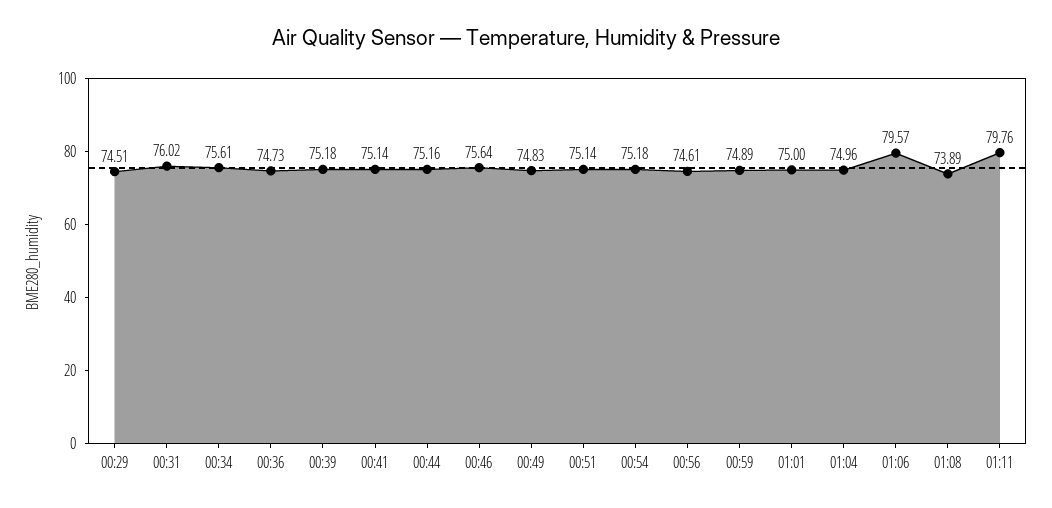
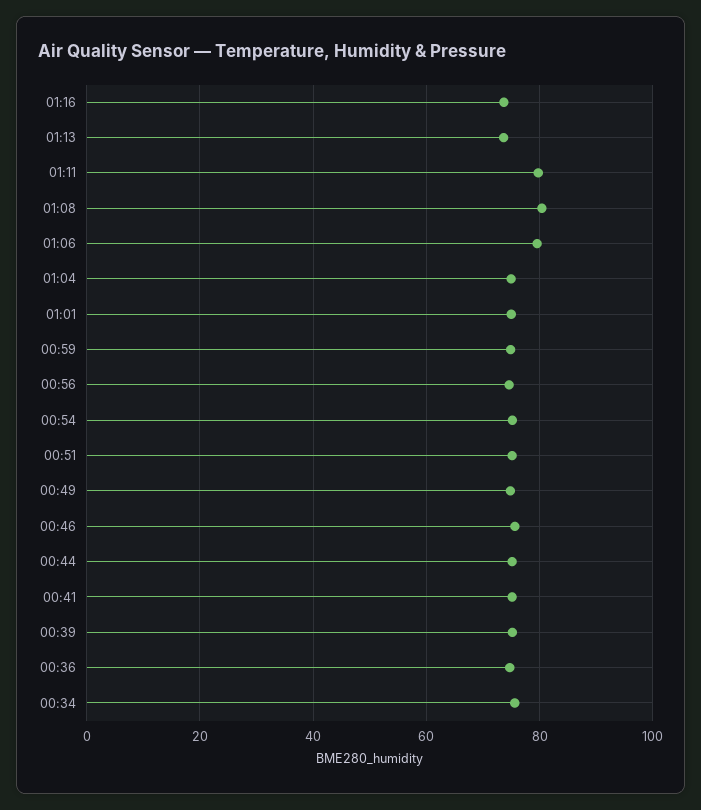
00:29: 74.51 -> none
00:31: 76.02 -> none
01:08: 73.89 -> 80
01:16: none -> 74
01:13: none -> 74

